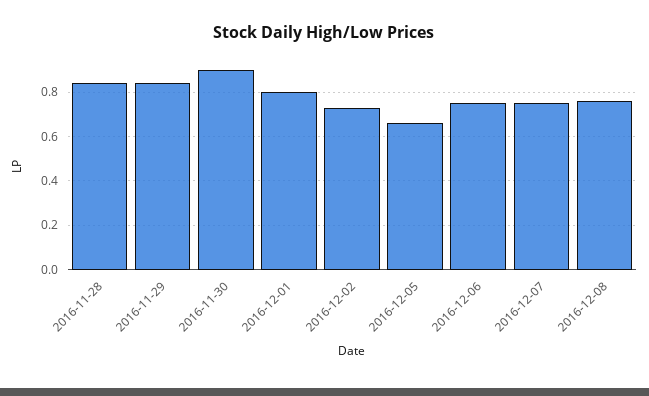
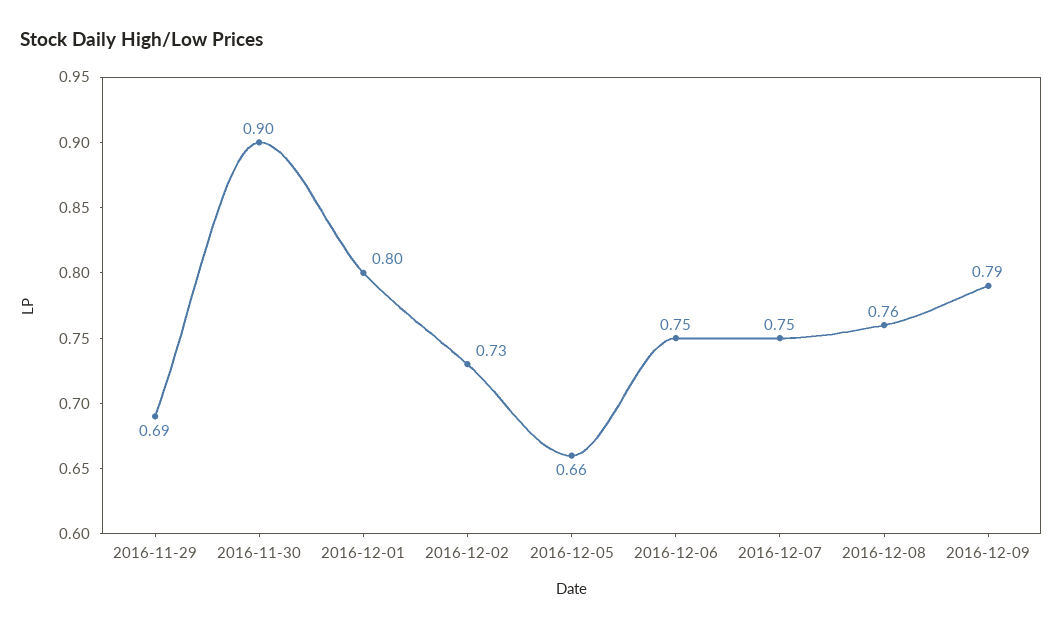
2016-11-28: 0.85 -> none
2016-11-29: 0.85 -> 0.69
2016-12-09: none -> 0.79

